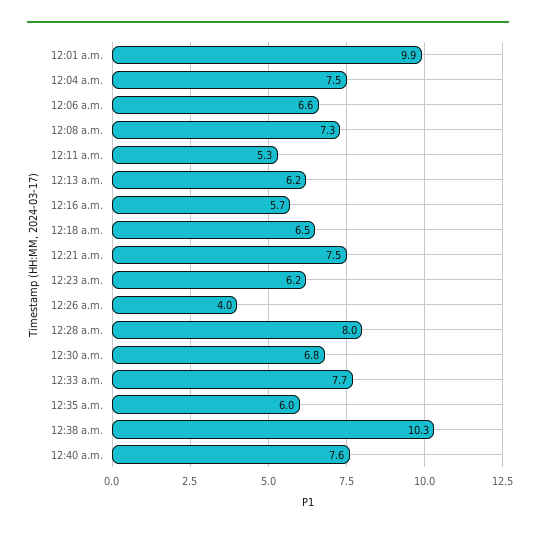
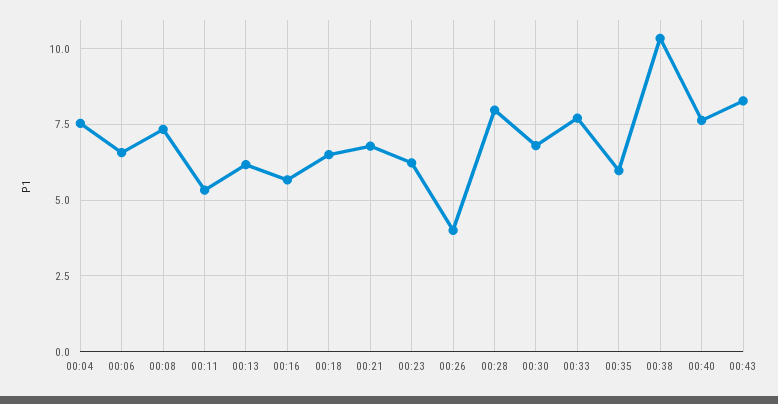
12:01 a.m.: 9.9 -> none
12:21 a.m.: 7.5 -> 6.75
00:43: none -> 8.25

